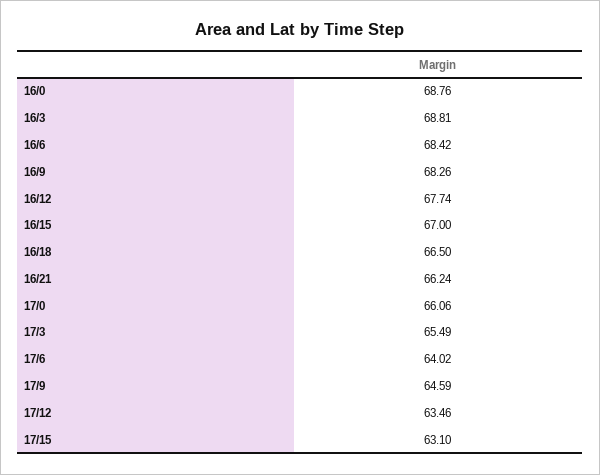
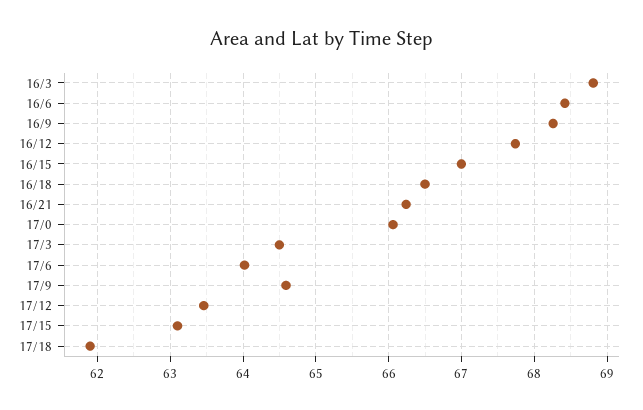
16/0: 68.76 -> none
17/3: 65.49 -> 64.5
17/18: none -> 61.9

